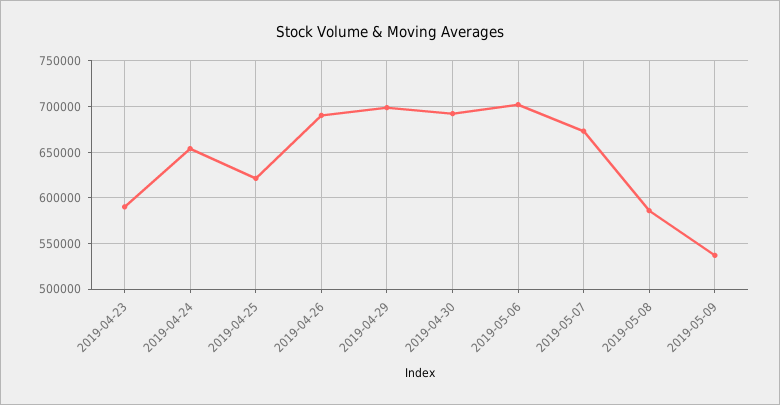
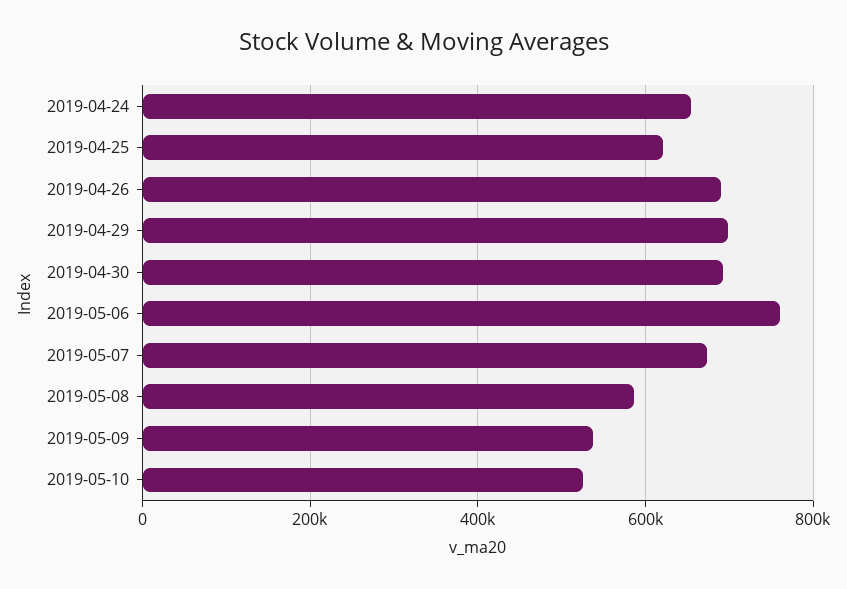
2019-04-23: 590000 -> none
2019-05-06: 700000 -> 760000
2019-05-10: none -> 520000

